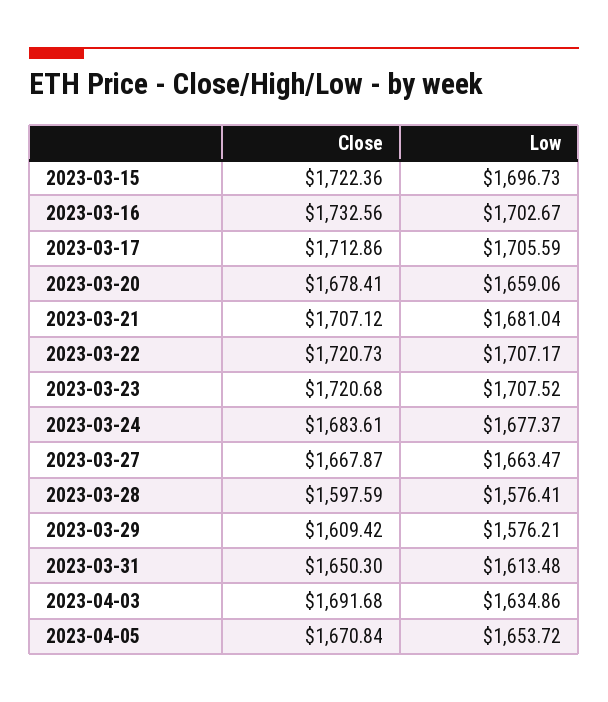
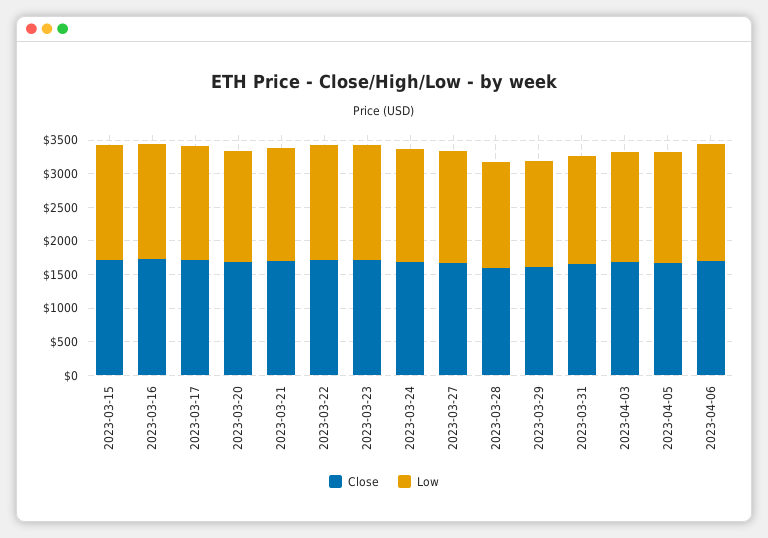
Close, 2023-04-06: none -> 1750
Low, 2023-04-06: none -> 1750

